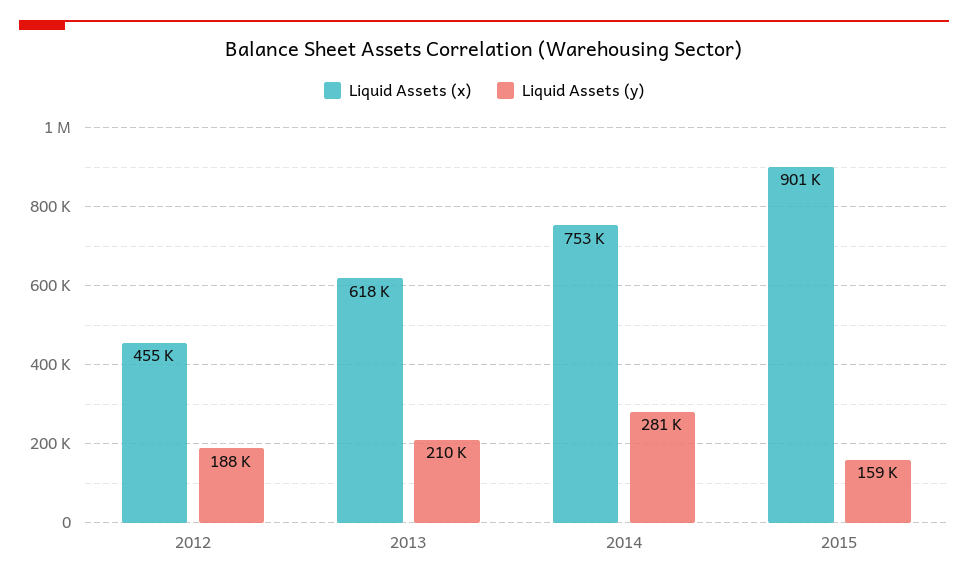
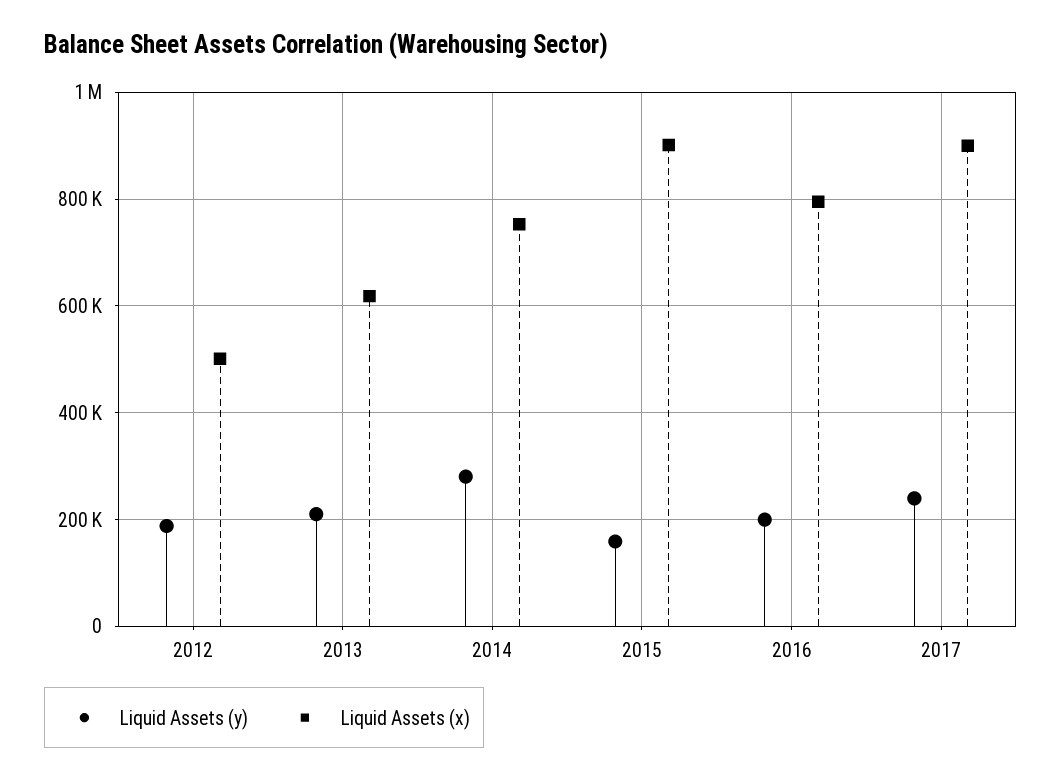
Liquid Assets (x), 2012: 455000 -> 500000
Liquid Assets (y), 2016: none -> 200000
Liquid Assets (x), 2016: none -> 800000
Liquid Assets (y), 2017: none -> 240000
Liquid Assets (x), 2017: none -> 900000

